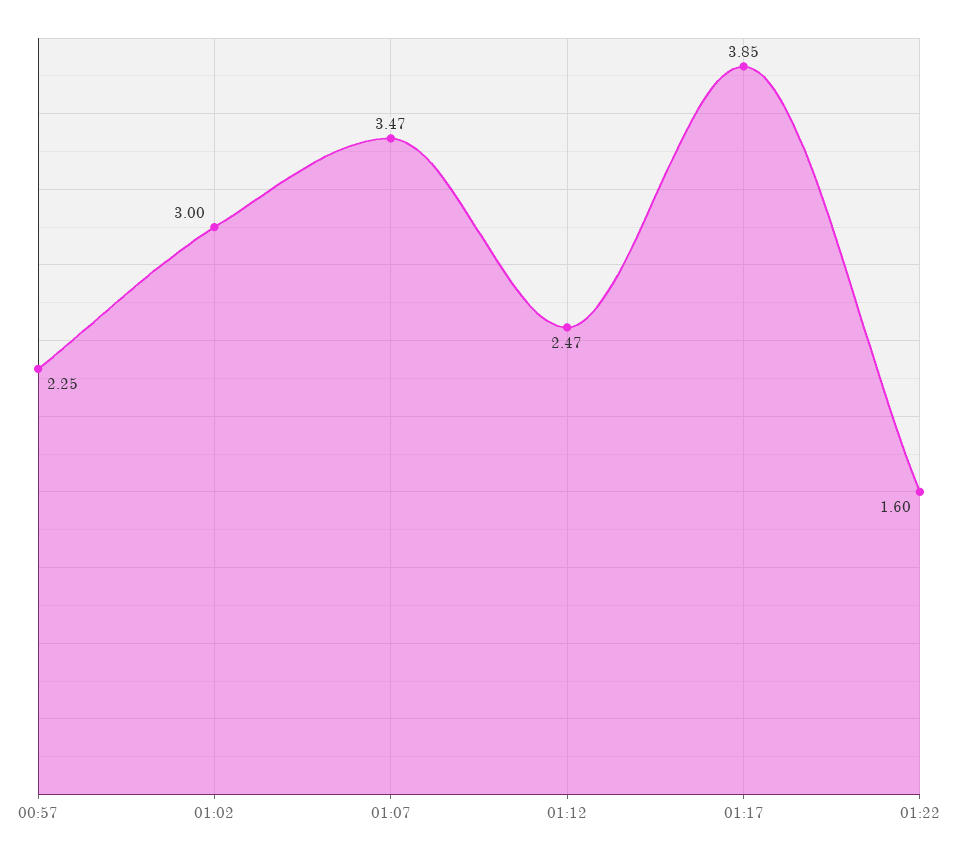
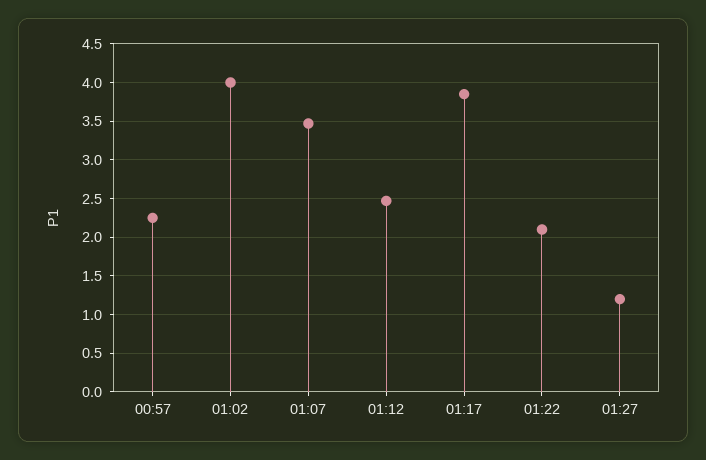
01:02: 3 -> 4
01:22: 1.6 -> 2.1
01:27: none -> 1.2

